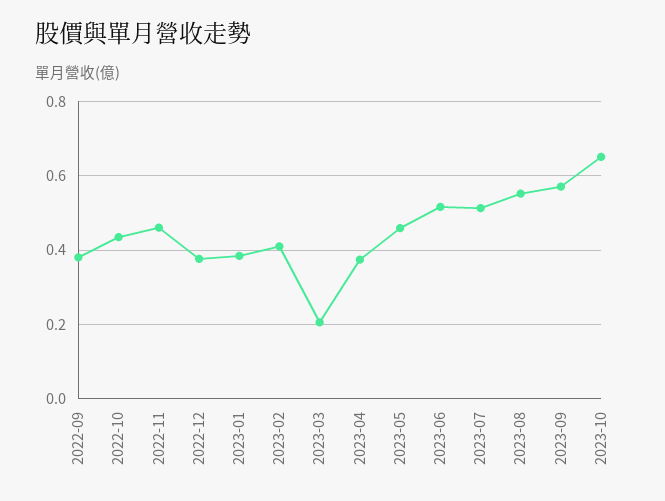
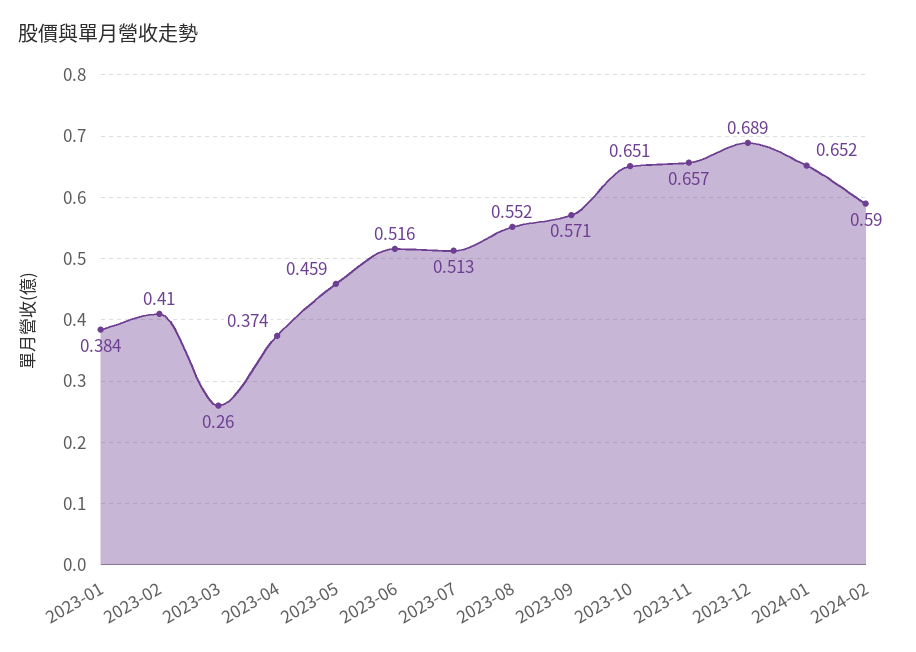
2022-09: 0.38 -> none
2022-10: 0.44 -> none
2022-11: 0.46 -> none
2022-12: 0.38 -> none
2023-03: 0.2 -> 0.26
2023-11: none -> 0.657
2023-12: none -> 0.689
2024-01: none -> 0.652
2024-02: none -> 0.59

